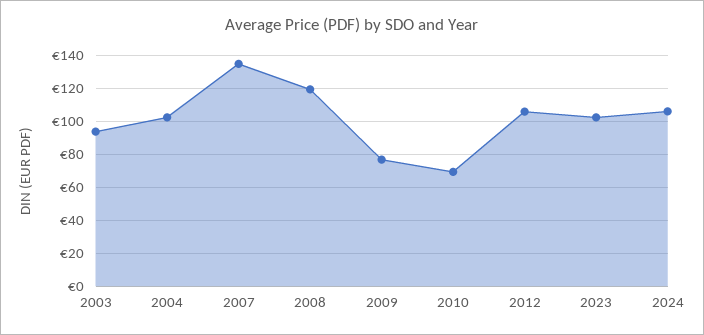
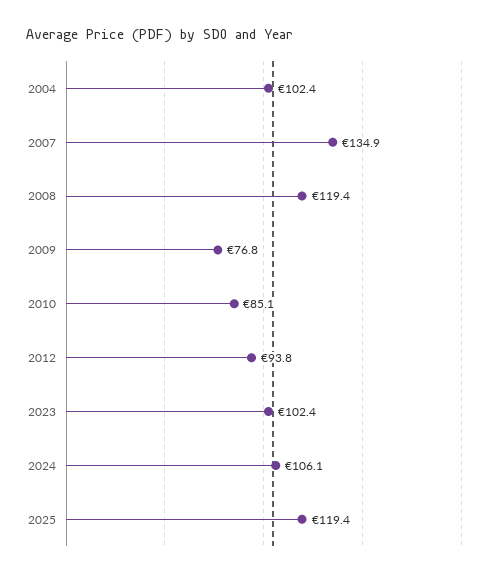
2003: 95 -> none
2010: 70 -> 85.1
2012: 105 -> 93.8
2025: none -> 119.4

